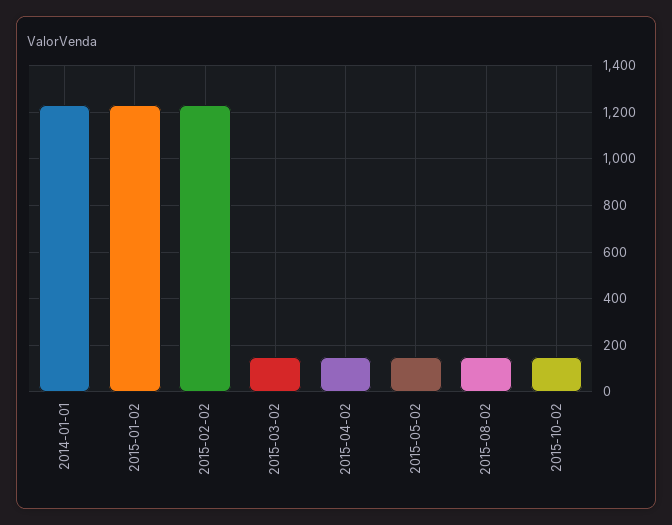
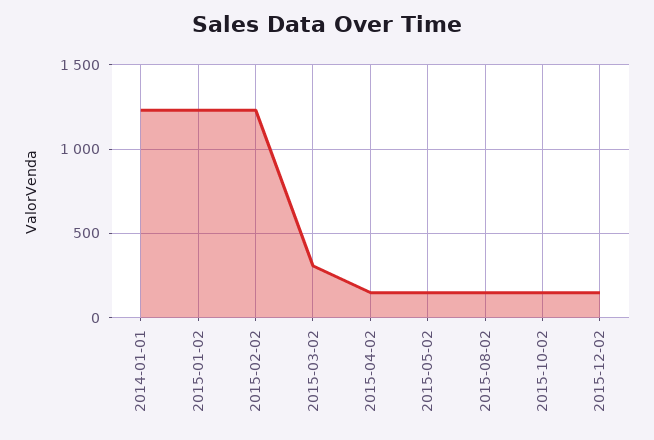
2015-03-02: 150 -> 300
2015-12-02: none -> 150

